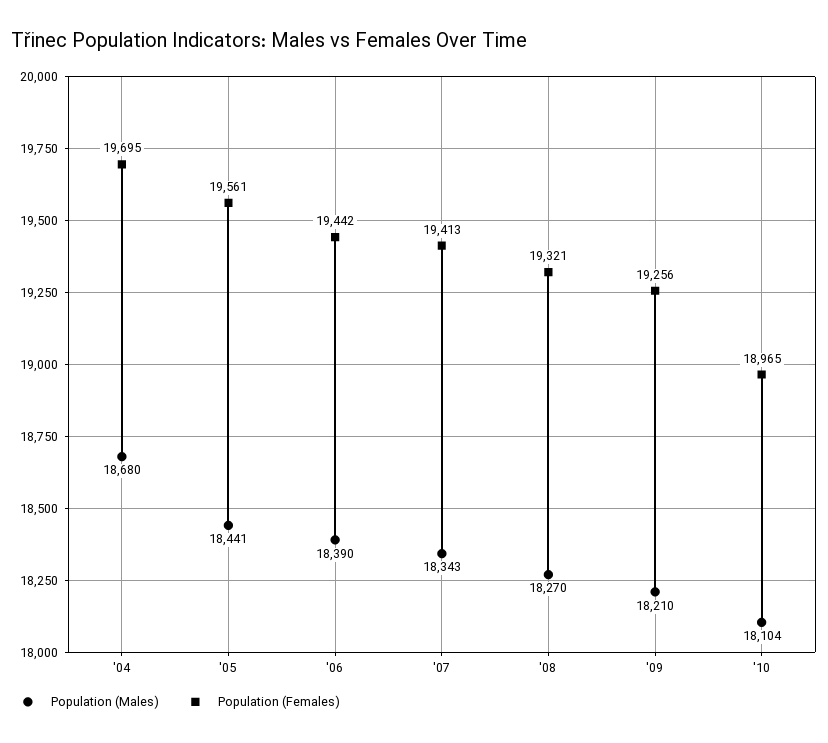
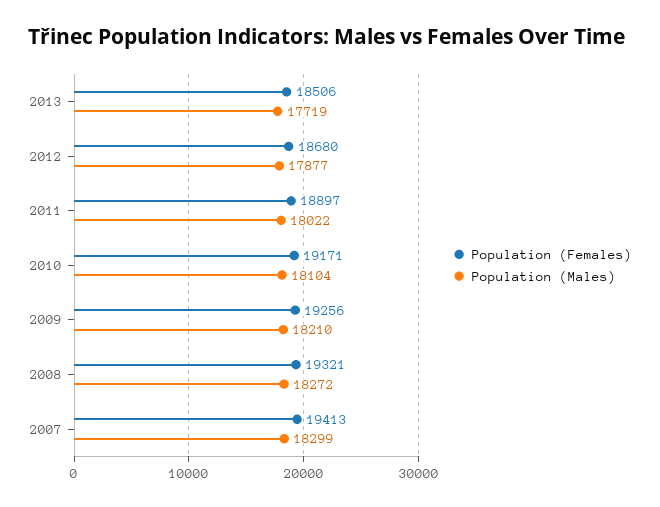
Population (Males), '04: 18680 -> none
Population (Females), '04: 19695 -> none
Population (Males), '05: 18441 -> none
Population (Females), '05: 19561 -> none
Population (Males), '06: 18390 -> none
Population (Females), '06: 19442 -> none
Population (Males), '07: 18343 -> 18299
Population (Males), '08: 18270 -> 18272
Population (Females), '10: 18965 -> 19171
Population (Females), 2013: none -> 18506
Population (Males), 2013: none -> 17719
Population (Females), 2012: none -> 18680
Population (Males), 2012: none -> 17877
Population (Females), 2011: none -> 18897
Population (Males), 2011: none -> 18022

